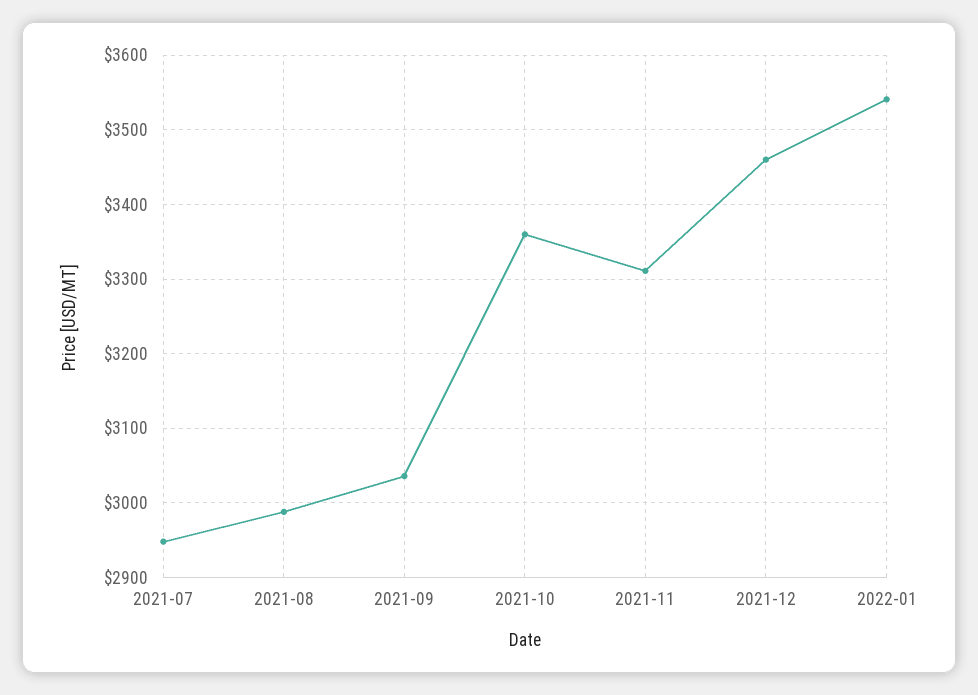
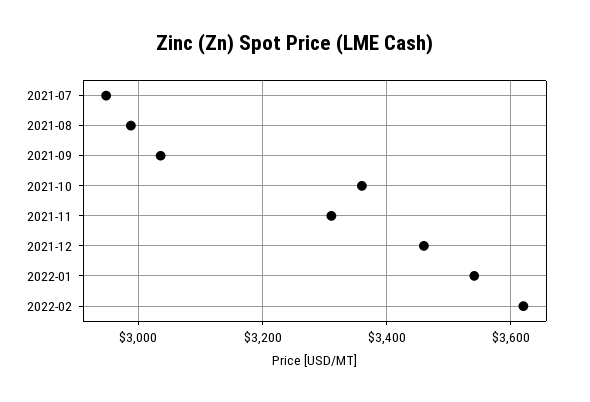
2022-02: none -> 3620

